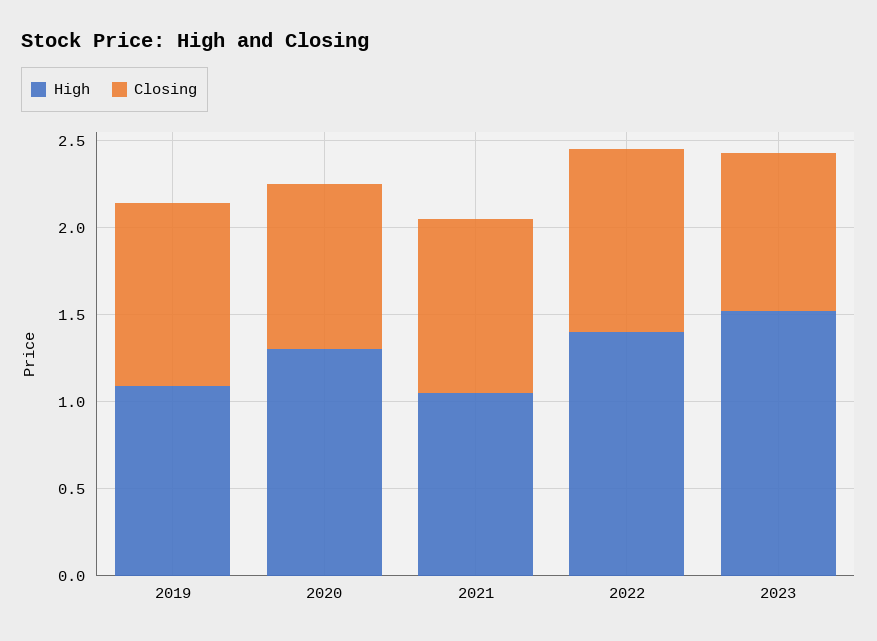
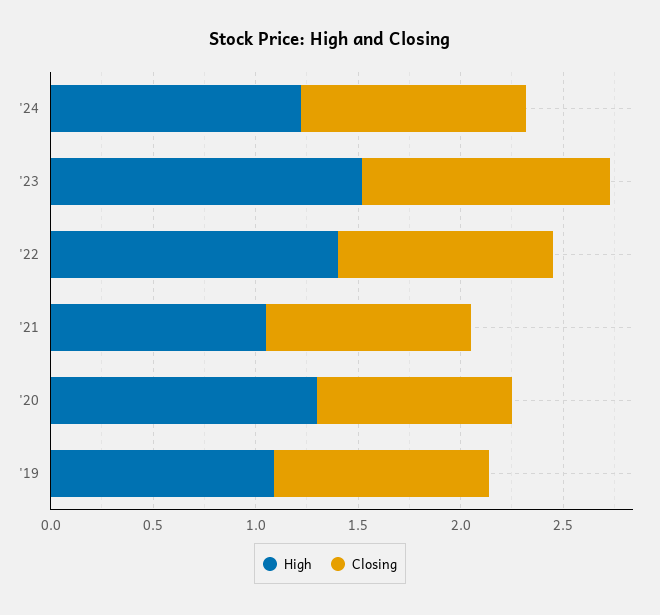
Closing, 2023: 0.9 -> 1.2
High, '24: none -> 1.2
Closing, '24: none -> 1.1

